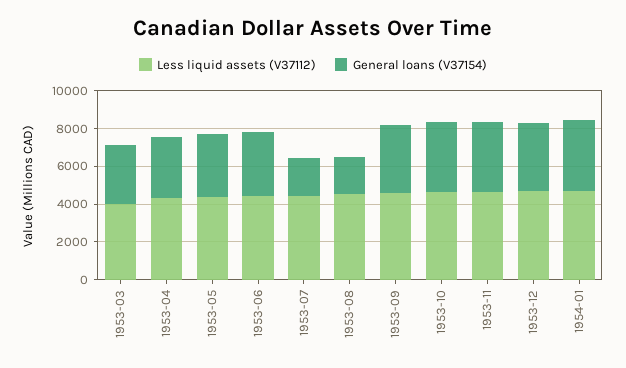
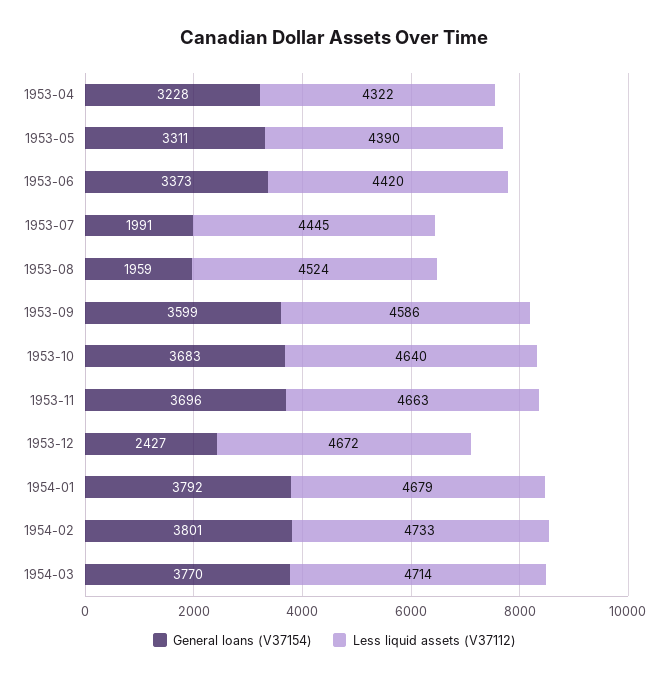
Less liquid assets (V37112), 1953-03: 4000 -> none
General loans (V37154), 1953-03: 3000 -> none
General loans (V37154), 1953-12: 3500 -> 2427
General loans (V37154), 1954-02: none -> 3801
Less liquid assets (V37112), 1954-02: none -> 4733
General loans (V37154), 1954-03: none -> 3770
Less liquid assets (V37112), 1954-03: none -> 4714

